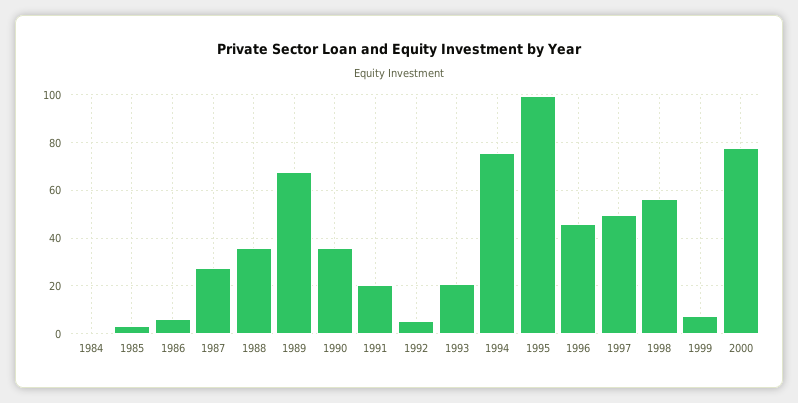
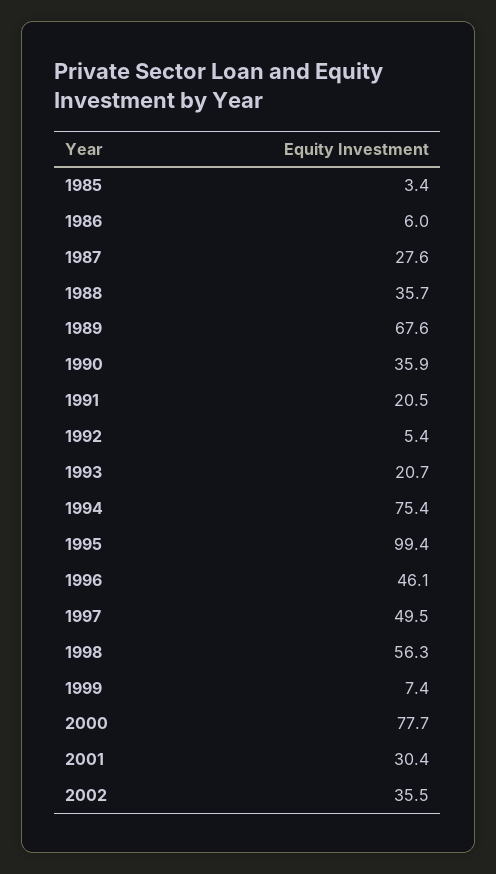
1984: 0 -> none
2001: none -> 30.4
2002: none -> 35.5

